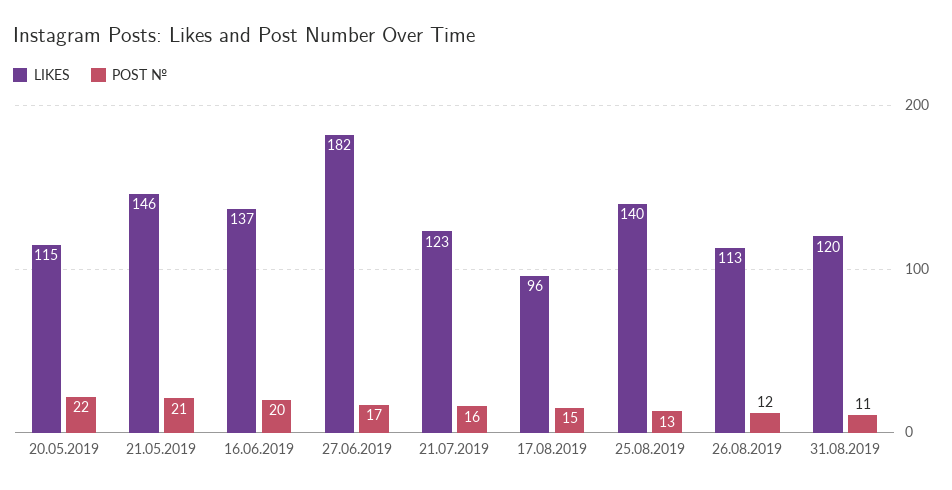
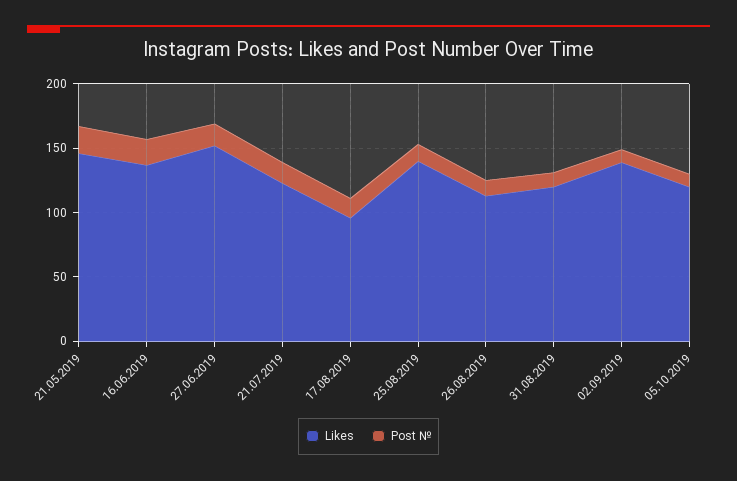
LIKES, 20.05.2019: 115 -> none
POST №, 20.05.2019: 22 -> none
LIKES, 27.06.2019: 182 -> 150
LIKES, 02.09.2019: none -> 140
POST №, 02.09.2019: none -> 10
LIKES, 05.10.2019: none -> 120
POST №, 05.10.2019: none -> 10

